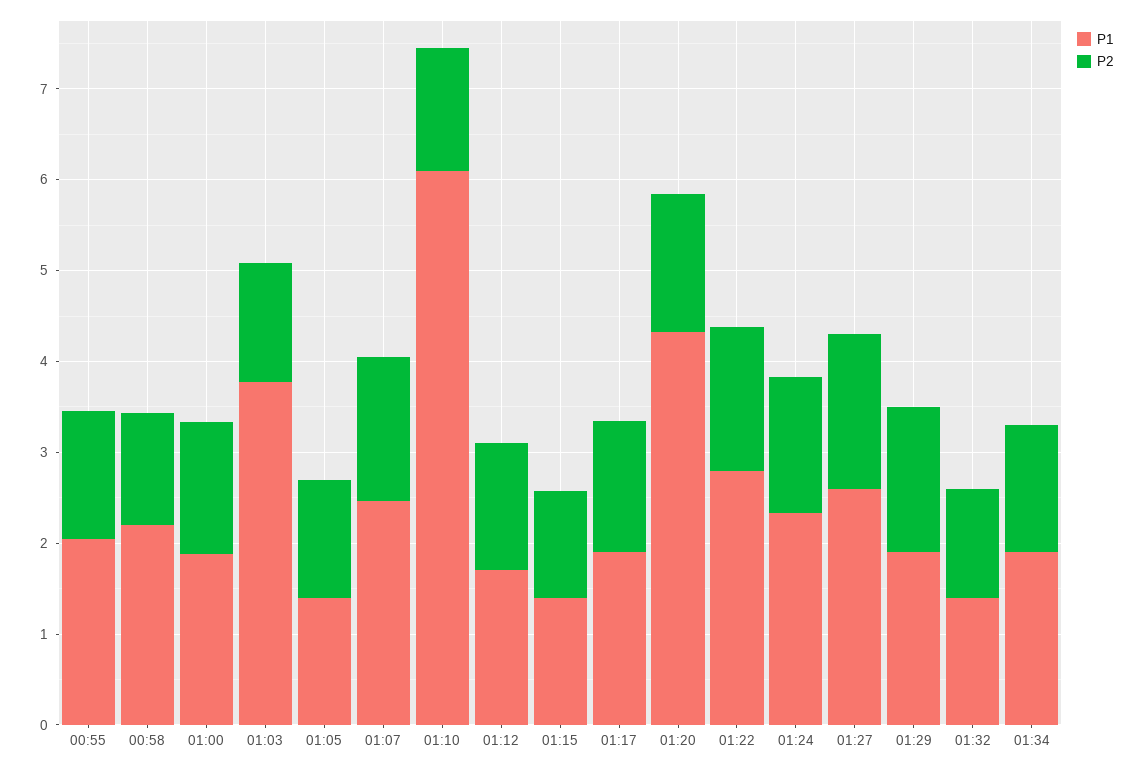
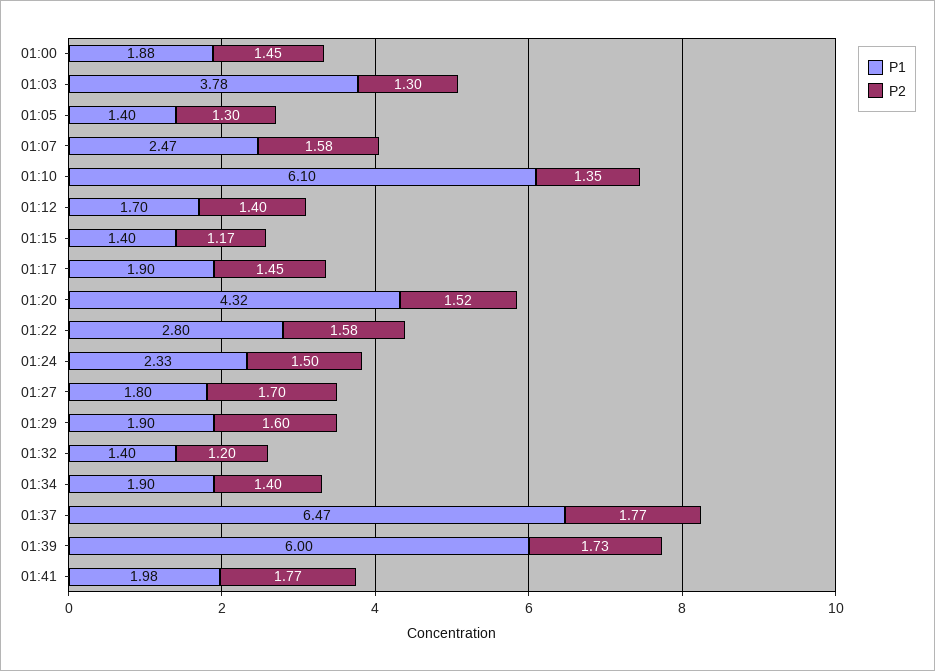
P1, 00:55: 2 -> none
P2, 00:55: 1.4 -> none
P1, 00:58: 2.2 -> none
P2, 00:58: 1.2 -> none
P1, 01:27: 2.6 -> 1.8
P1, 01:37: none -> 6.47
P2, 01:37: none -> 1.77
P1, 01:39: none -> 6
P2, 01:39: none -> 1.73
P1, 01:41: none -> 1.98
P2, 01:41: none -> 1.77

